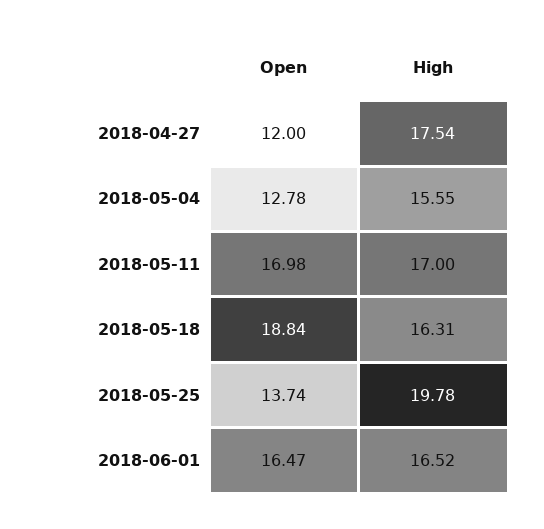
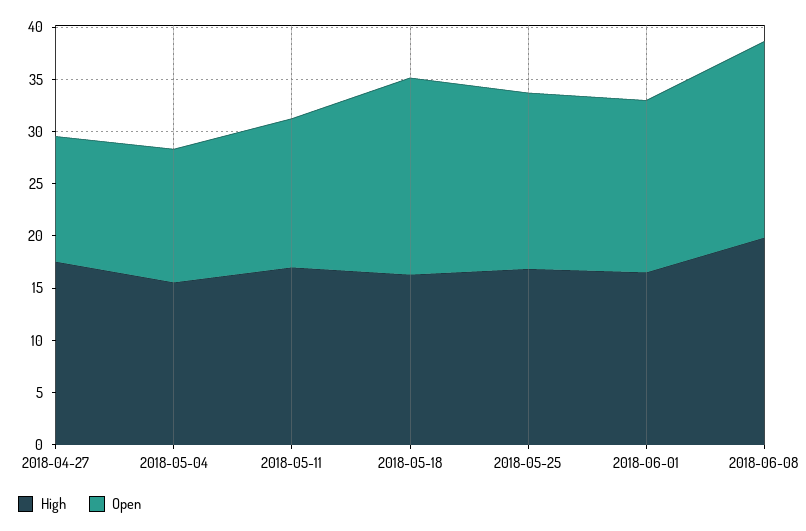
Open, 2018-05-11: 16.98 -> 14
Open, 2018-05-25: 13.74 -> 17
High, 2018-05-25: 19.78 -> 17
High, 2018-06-08: none -> 20
Open, 2018-06-08: none -> 19

